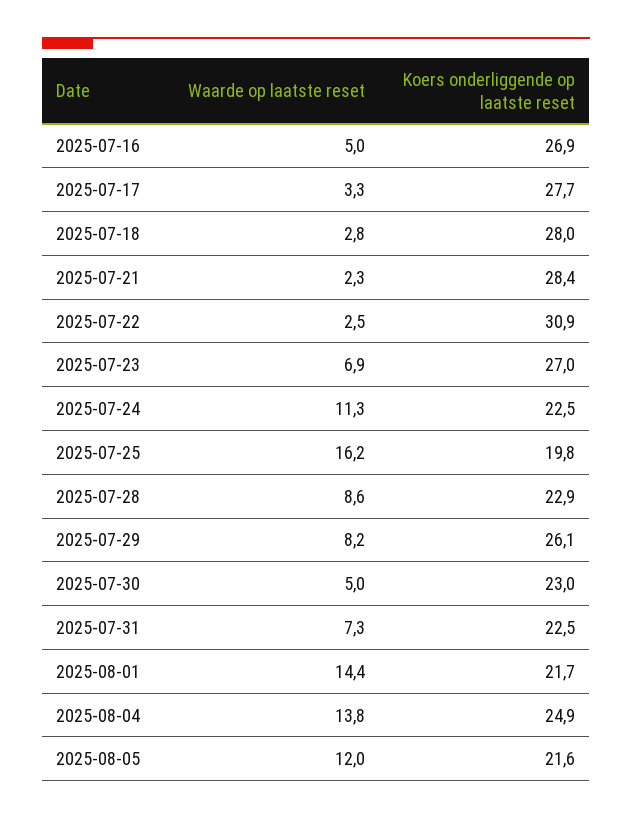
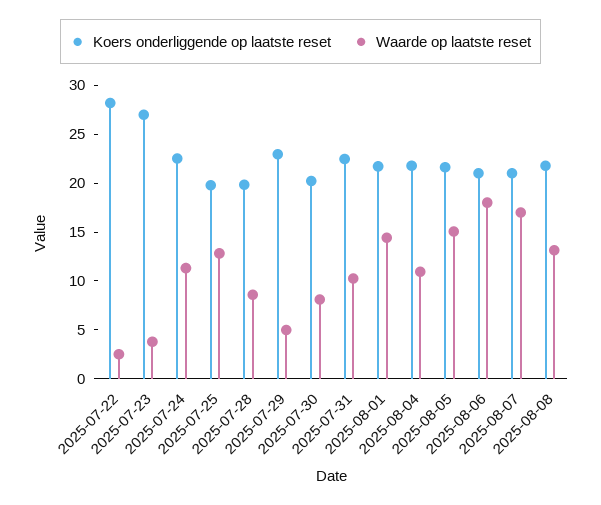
Waarde op laatste reset, 2025-07-16: 5 -> none
Koers onderliggende op laatste reset, 2025-07-16: 26.9 -> none
Waarde op laatste reset, 2025-07-17: 3.3 -> none
Koers onderliggende op laatste reset, 2025-07-17: 27.7 -> none
Waarde op laatste reset, 2025-07-18: 2.8 -> none
Koers onderliggende op laatste reset, 2025-07-18: 28 -> none
Waarde op laatste reset, 2025-07-21: 2.3 -> none
Koers onderliggende op laatste reset, 2025-07-21: 28.4 -> none
Koers onderliggende op laatste reset, 2025-07-22: 30.9 -> 28
Waarde op laatste reset, 2025-07-23: 6.9 -> 4
Waarde op laatste reset, 2025-07-25: 16.2 -> 13
Koers onderliggende op laatste reset, 2025-07-28: 22.9 -> 20
Waarde op laatste reset, 2025-07-29: 8.2 -> 5
Koers onderliggende op laatste reset, 2025-07-29: 26.1 -> 23
Waarde op laatste reset, 2025-07-30: 5 -> 8
Koers onderliggende op laatste reset, 2025-07-30: 23 -> 20
Waarde op laatste reset, 2025-07-31: 7.3 -> 10
Waarde op laatste reset, 2025-08-04: 13.8 -> 11
Koers onderliggende op laatste reset, 2025-08-04: 24.9 -> 22
Waarde op laatste reset, 2025-08-05: 12 -> 15
Koers onderliggende op laatste reset, 2025-08-06: none -> 21
Waarde op laatste reset, 2025-08-06: none -> 18
Koers onderliggende op laatste reset, 2025-08-07: none -> 21
Waarde op laatste reset, 2025-08-07: none -> 17
Koers onderliggende op laatste reset, 2025-08-08: none -> 22
Waarde op laatste reset, 2025-08-08: none -> 13

